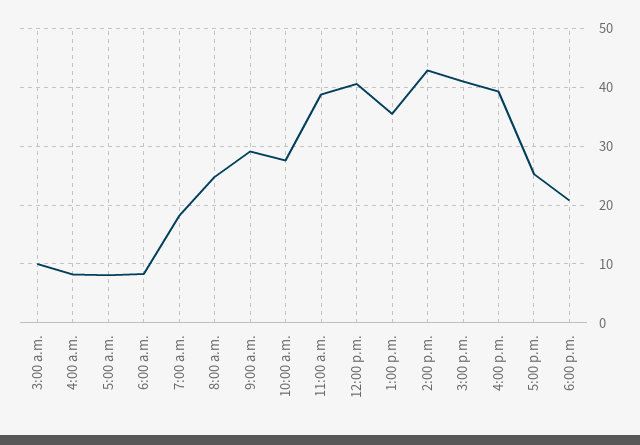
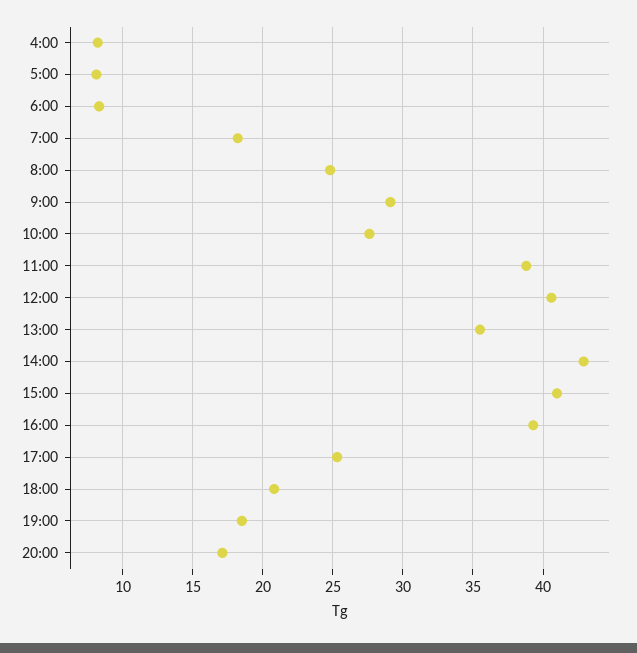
3:00 a.m.: 10 -> none
19:00: none -> 18.5
20:00: none -> 17

